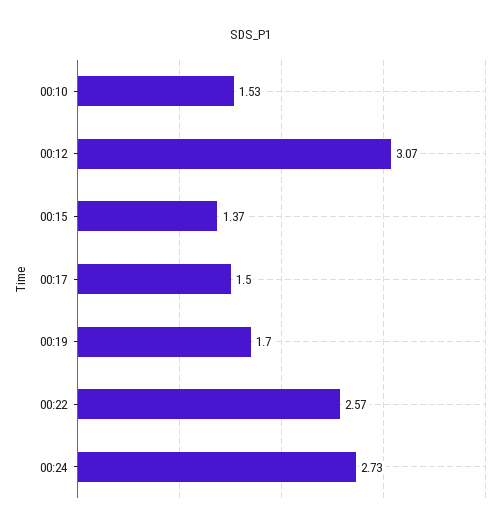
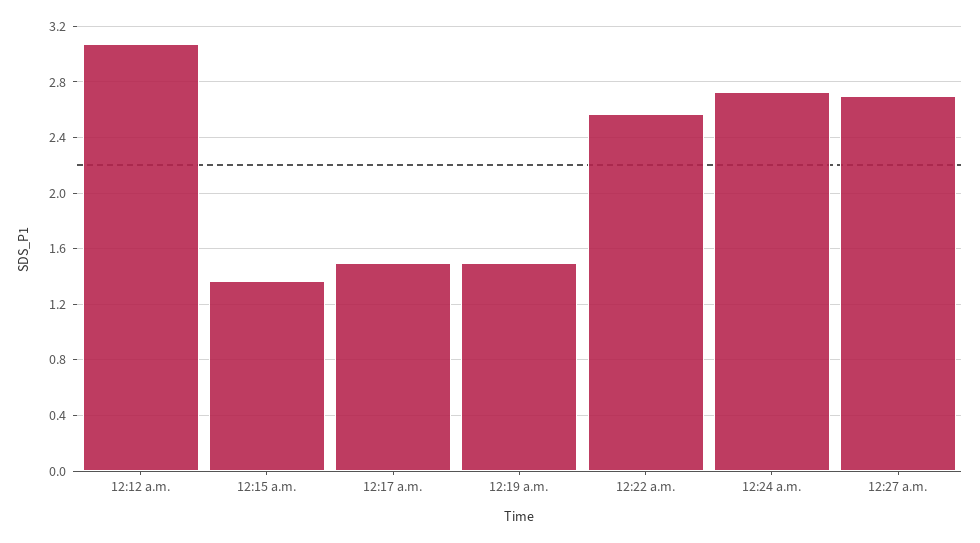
00:10: 1.53 -> none
00:19: 1.7 -> 1.5
12:27 a.m.: none -> 2.7

